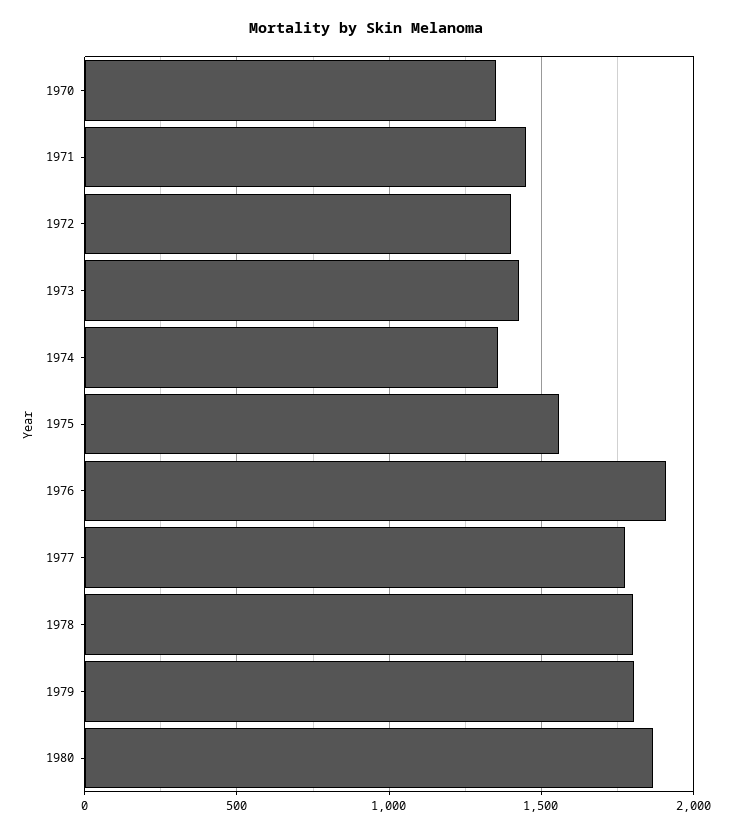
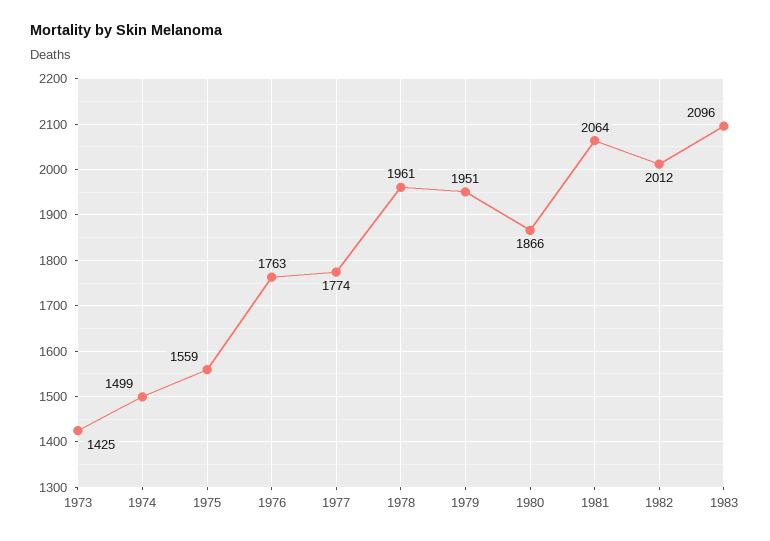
1970: 1350 -> none
1971: 1450 -> none
1972: 1400 -> none
1974: 1350 -> 1499
1976: 1900 -> 1763
1978: 1800 -> 1961
1979: 1800 -> 1951
1981: none -> 2064
1982: none -> 2012
1983: none -> 2096

